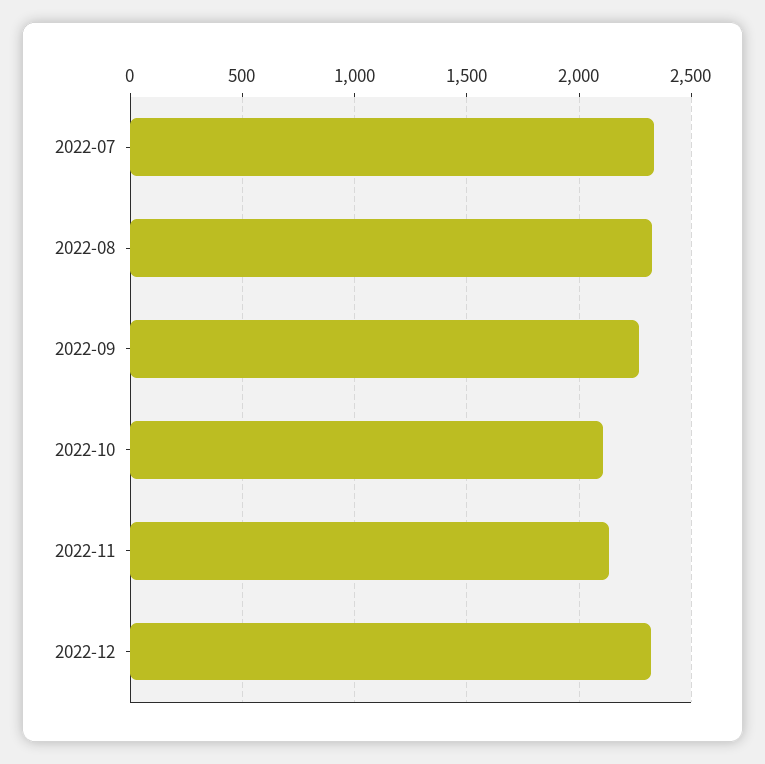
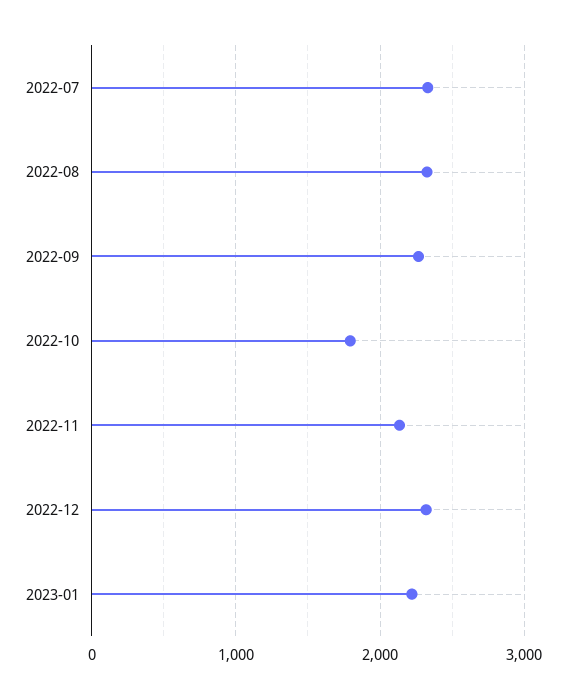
2022-10: 2100 -> 1800
2023-01: none -> 2200

